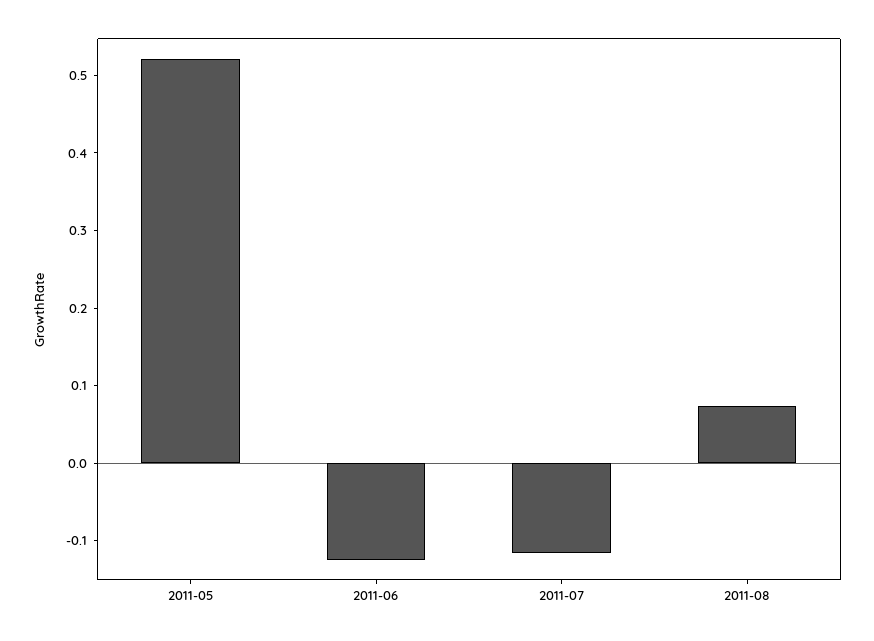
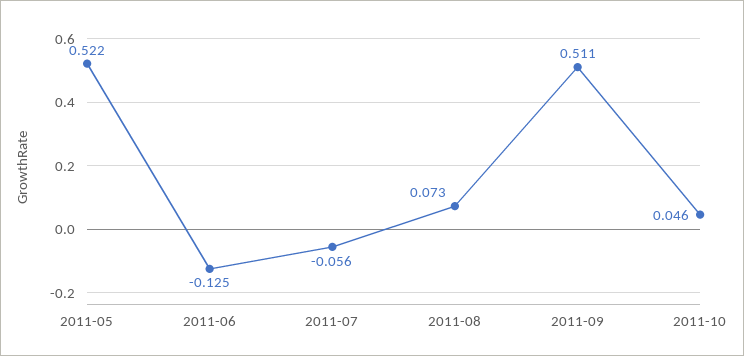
2011-07: -0.12 -> -0.056
2011-09: none -> 0.511
2011-10: none -> 0.046

